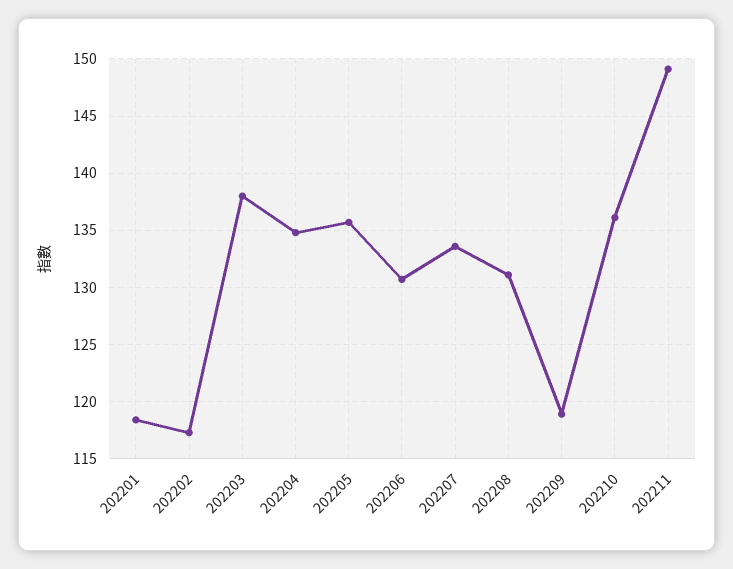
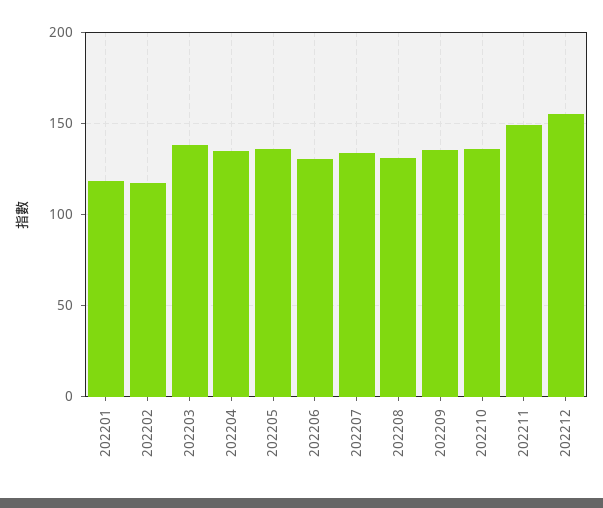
202209: 119 -> 135
202212: none -> 155

